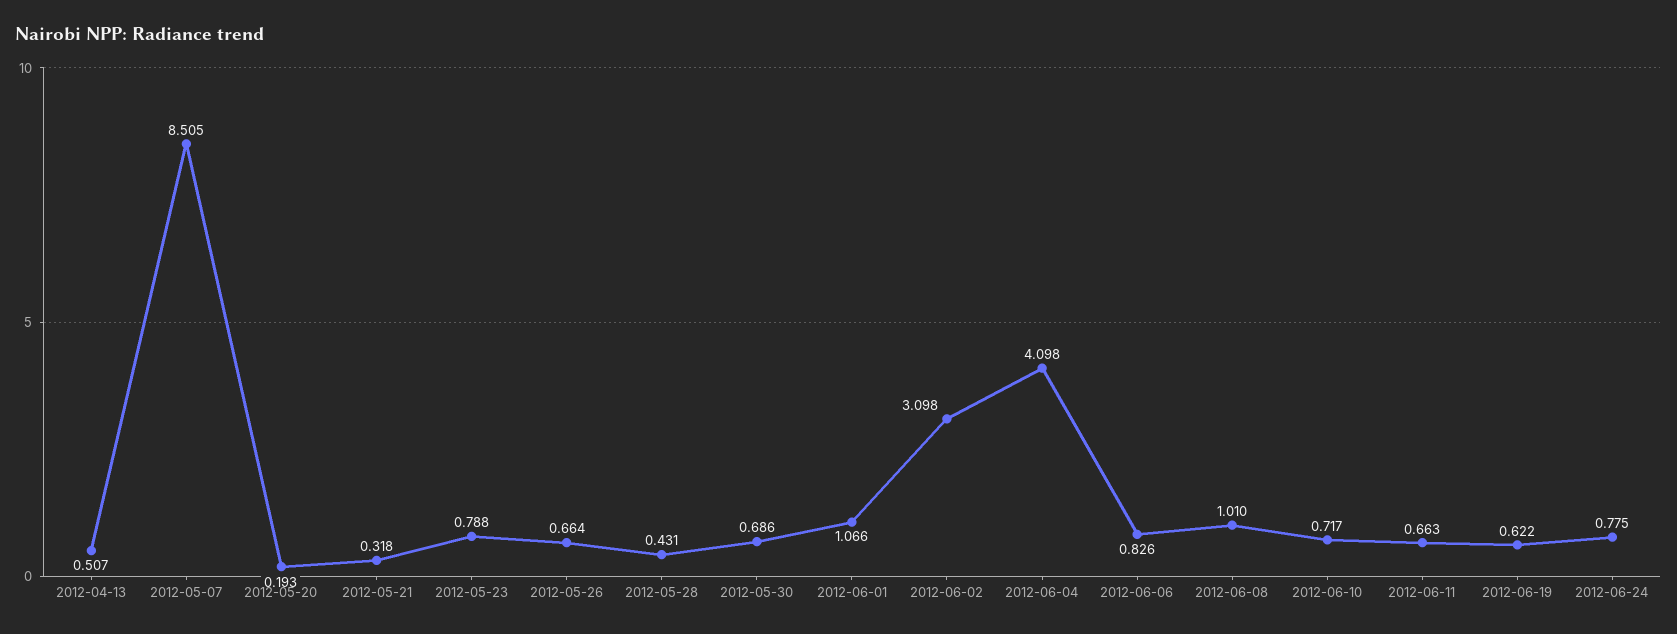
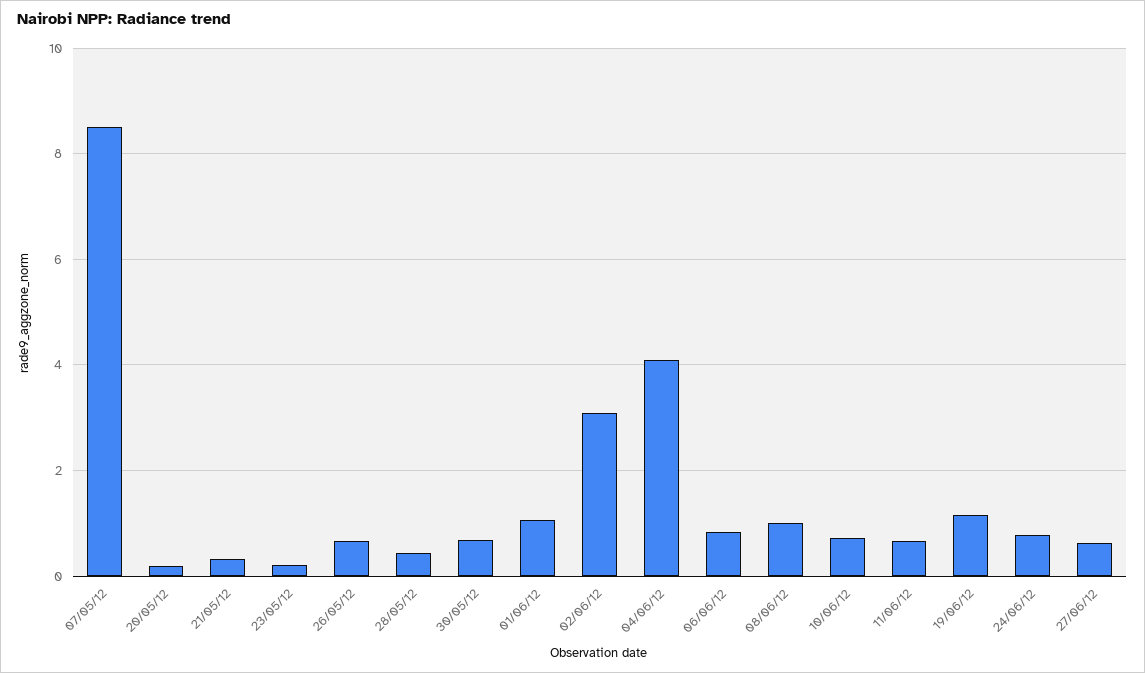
2012-04-13: 0.507 -> none
2012-05-23: 0.788 -> 0.2
2012-06-19: 0.622 -> 1.2
27/06/12: none -> 0.6

